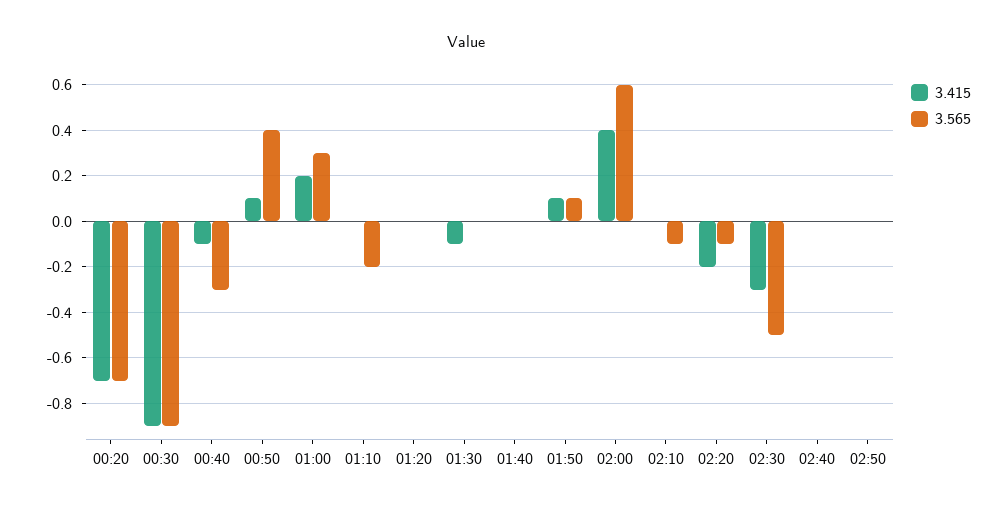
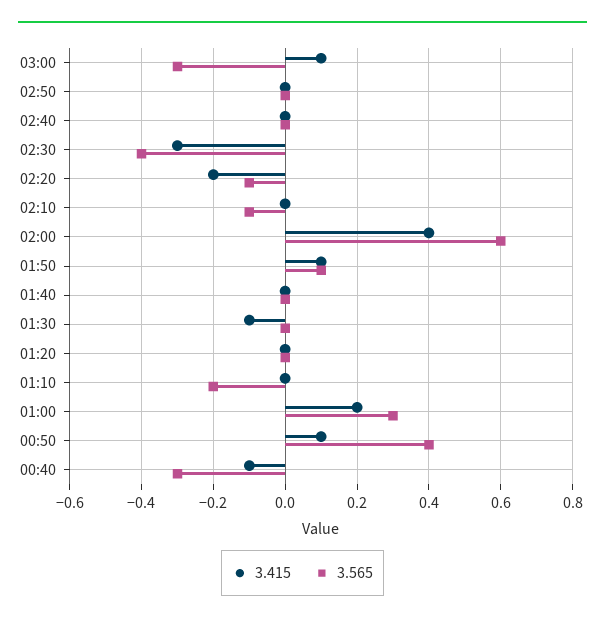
3.415, 00:20: -0.7 -> none
3.565, 00:20: -0.7 -> none
3.415, 00:30: -0.9 -> none
3.565, 00:30: -0.9 -> none
3.565, 02:30: -0.5 -> -0.4
3.415, 03:00: none -> 0.1
3.565, 03:00: none -> -0.3

